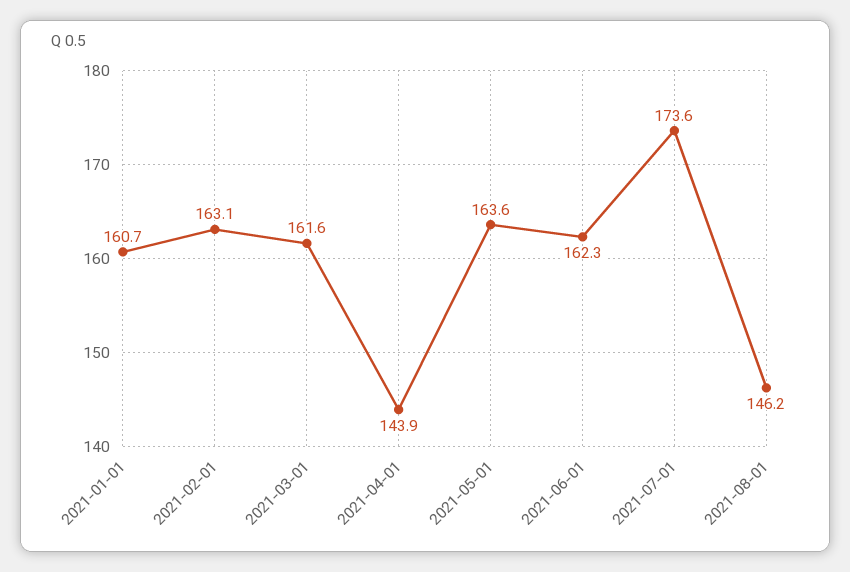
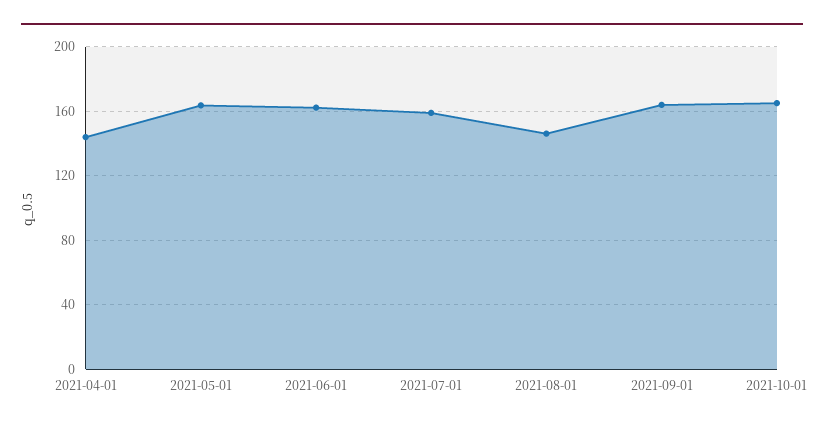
2021-01-01: 160.7 -> none
2021-02-01: 163.1 -> none
2021-03-01: 161.6 -> none
2021-07-01: 173.6 -> 160
2021-09-01: none -> 165
2021-10-01: none -> 165

